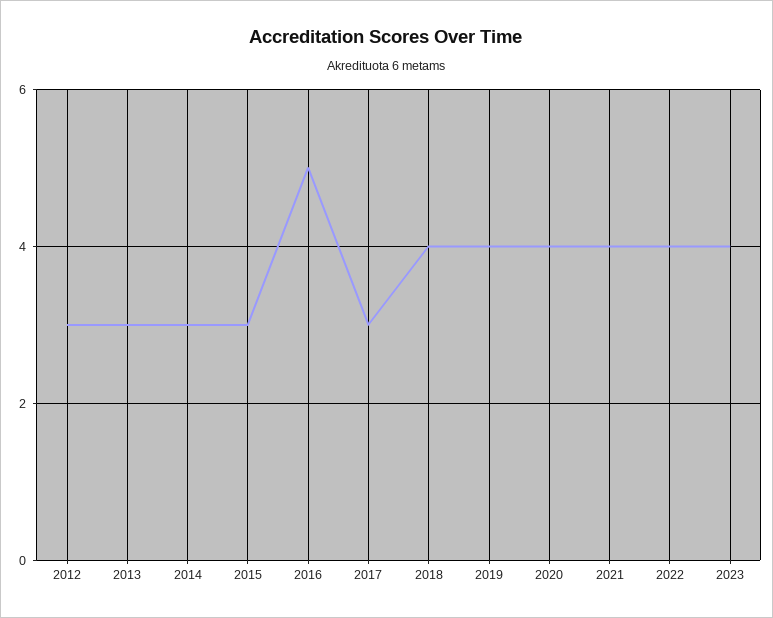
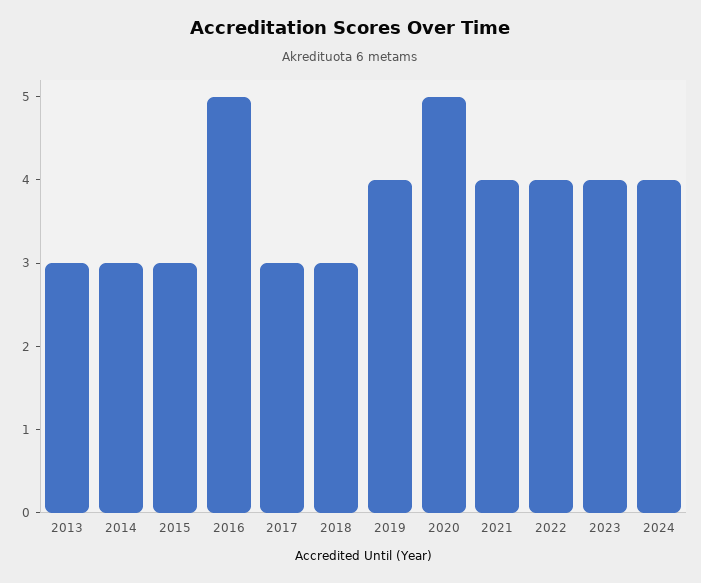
2012: 3 -> none
2018: 4 -> 3
2020: 4 -> 5
2024: none -> 4

